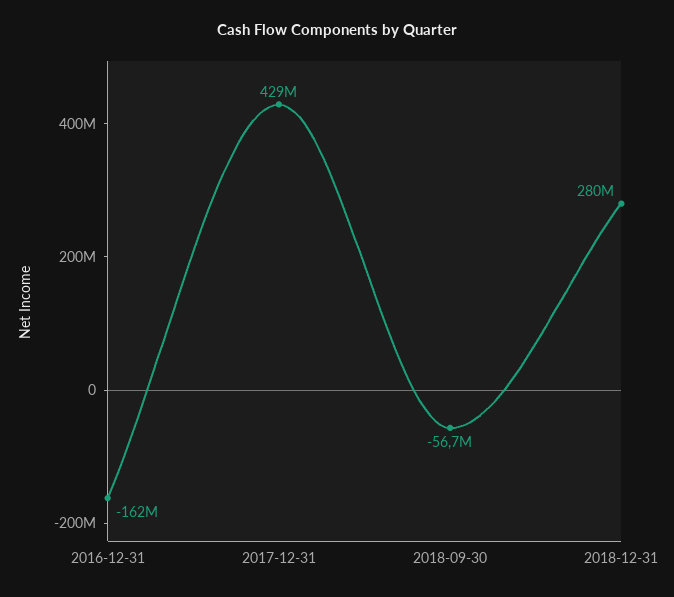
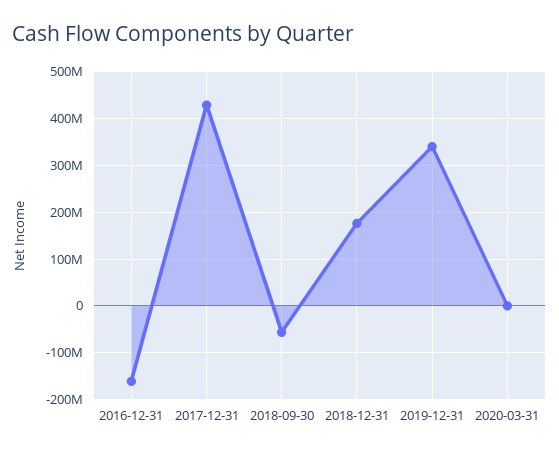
2018-12-31: 280000000 -> 180000000
2019-12-31: none -> 340000000
2020-03-31: none -> 0

